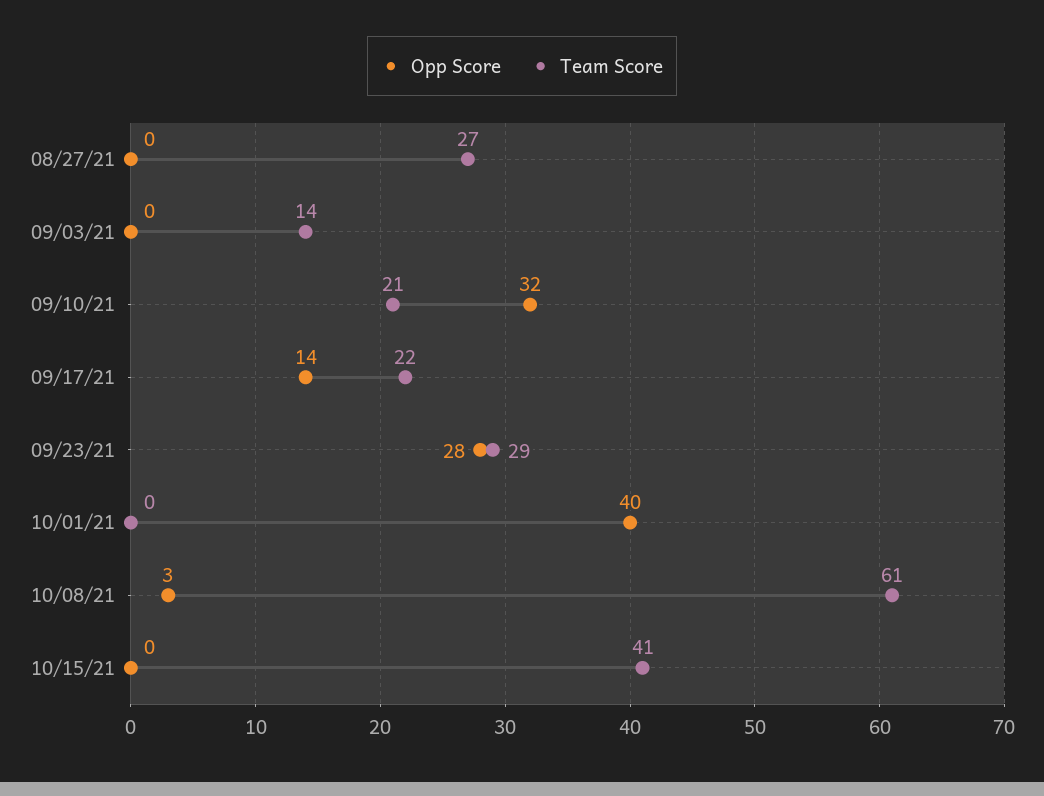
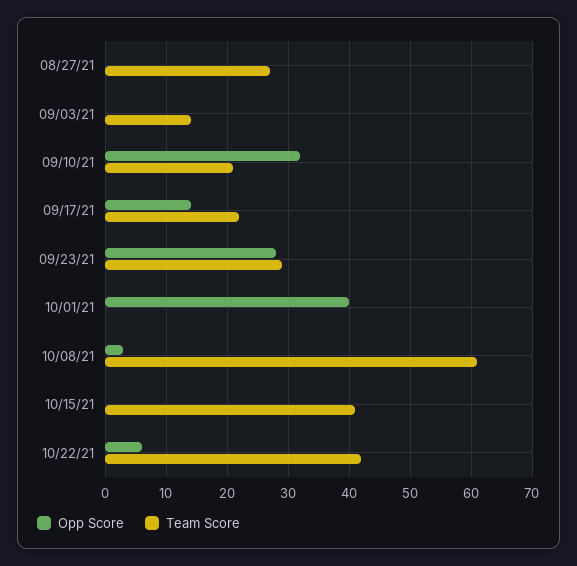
Opp Score, 10/22/21: none -> 6
Team Score, 10/22/21: none -> 42

